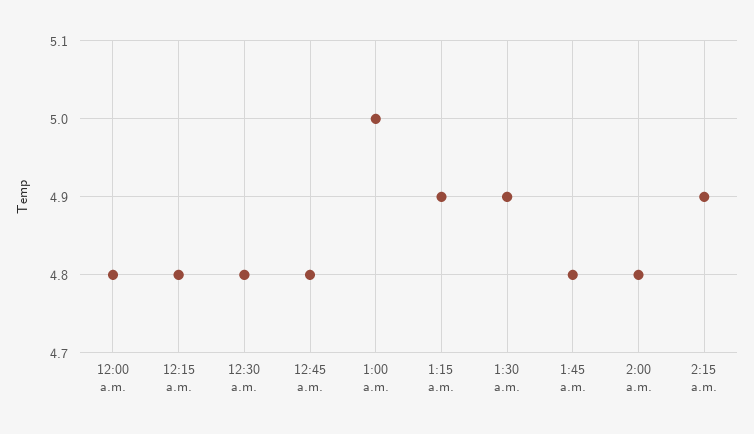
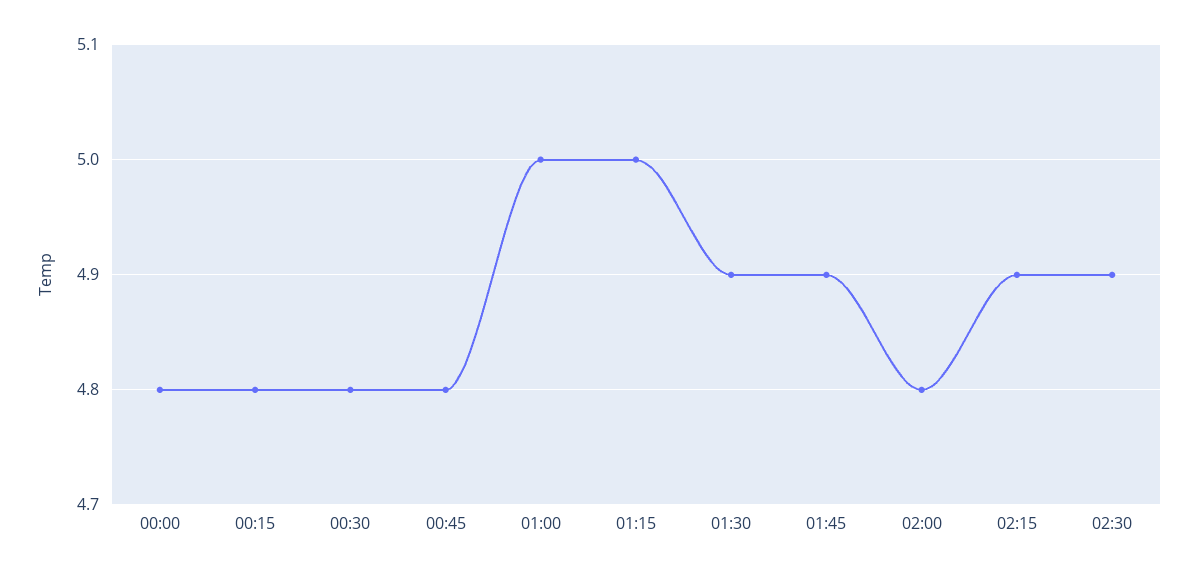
1:15 a.m.: 4.9 -> 5
1:45 a.m.: 4.8 -> 4.9
02:30: none -> 4.9

